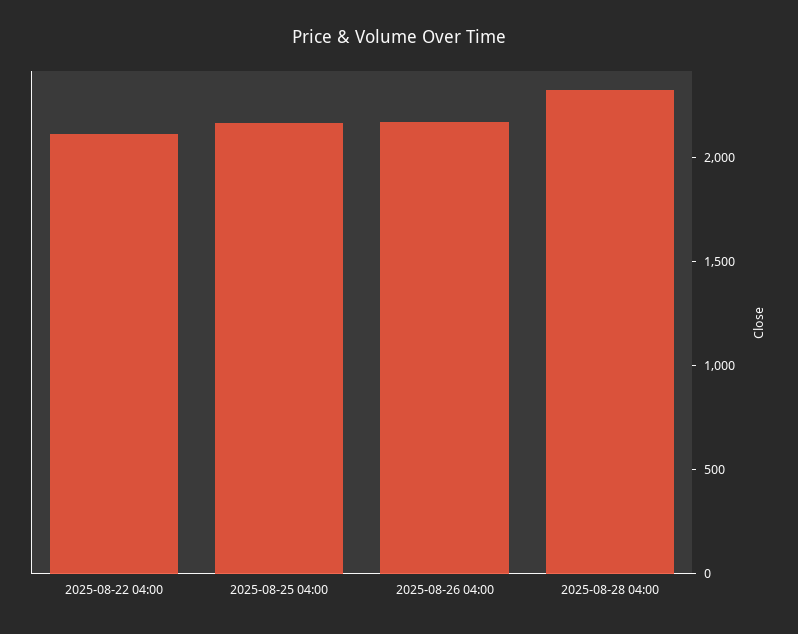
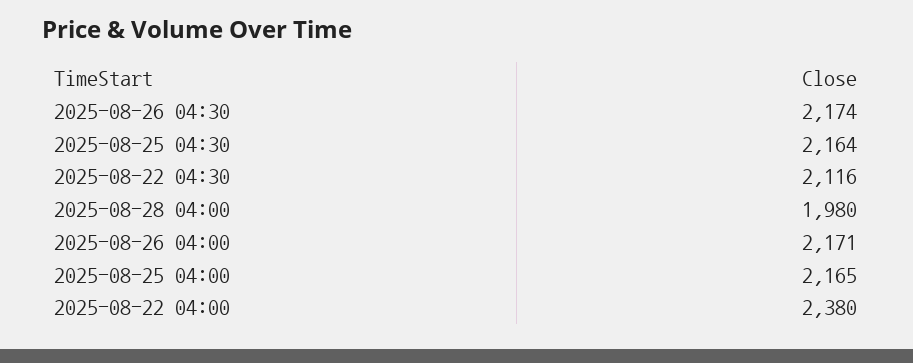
2025-08-22 04:00: 2100 -> 2380
2025-08-28 04:00: 2300 -> 1980
2025-08-26 04:30: none -> 2174
2025-08-25 04:30: none -> 2164
2025-08-22 04:30: none -> 2116

